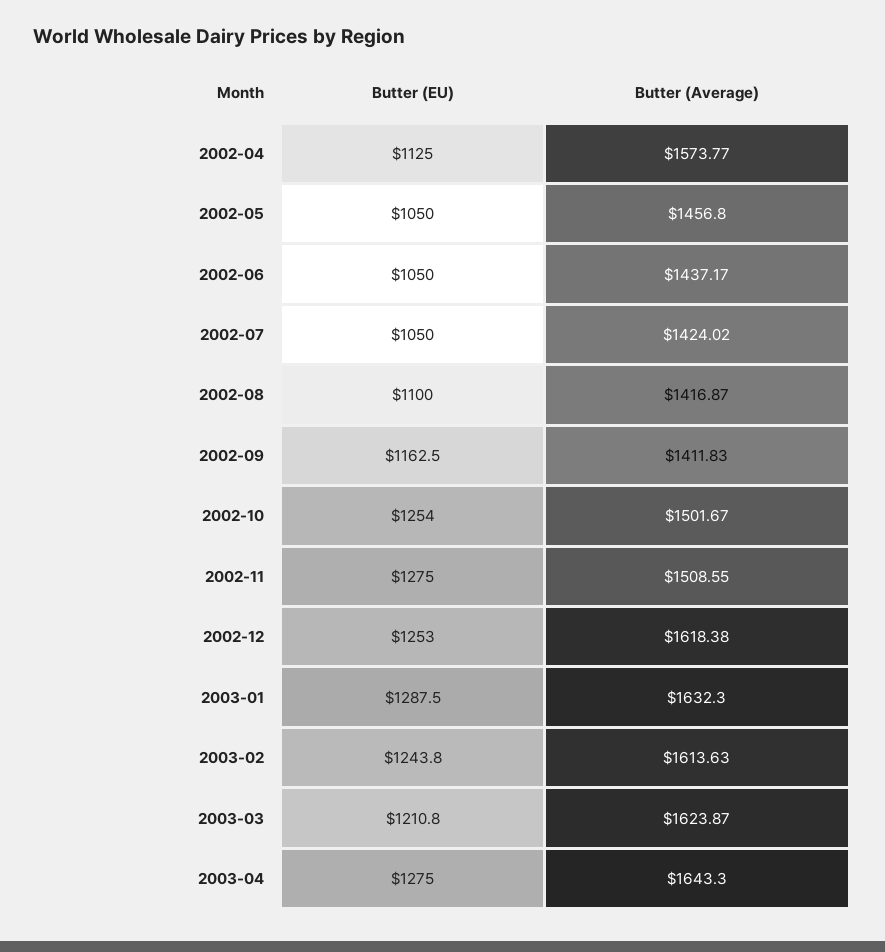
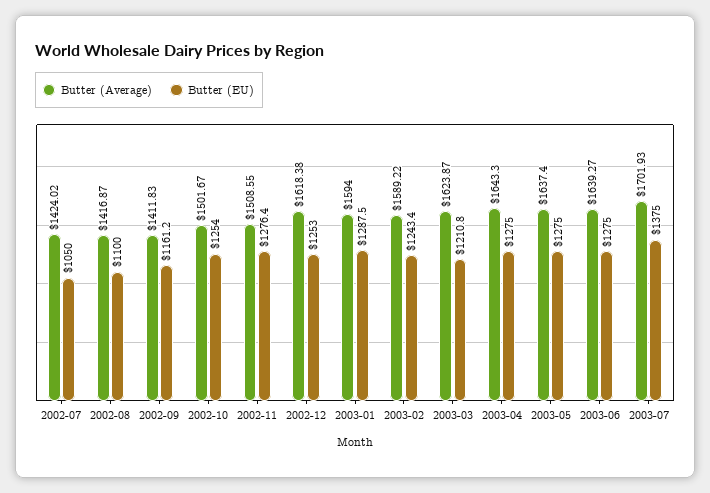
Butter (EU), 2002-04: 1125 -> none
Butter (Average), 2002-04: 1573.77 -> none
Butter (EU), 2002-05: 1050 -> none
Butter (Average), 2002-05: 1456.8 -> none
Butter (EU), 2002-06: 1050 -> none
Butter (Average), 2002-06: 1437.17 -> none
Butter (EU), 2002-09: 1162.5 -> 1161.2
Butter (EU), 2002-11: 1275 -> 1276.4
Butter (Average), 2003-01: 1632.3 -> 1594
Butter (EU), 2003-02: 1243.8 -> 1243.4
Butter (Average), 2003-02: 1613.63 -> 1589.22
Butter (Average), 2003-05: none -> 1637.4
Butter (EU), 2003-05: none -> 1275
Butter (Average), 2003-06: none -> 1639.27
Butter (EU), 2003-06: none -> 1275
Butter (Average), 2003-07: none -> 1701.93
Butter (EU), 2003-07: none -> 1375

